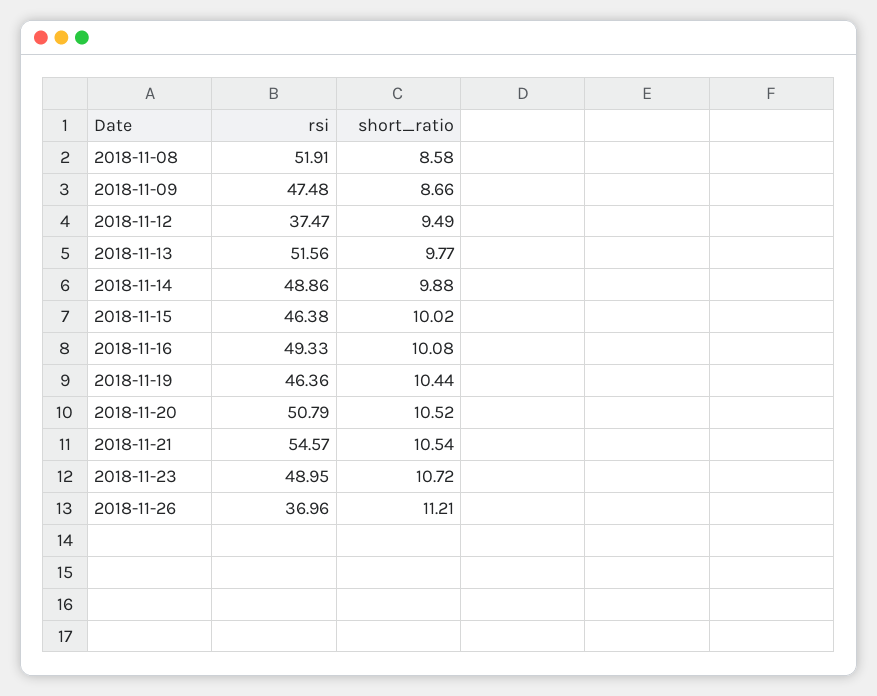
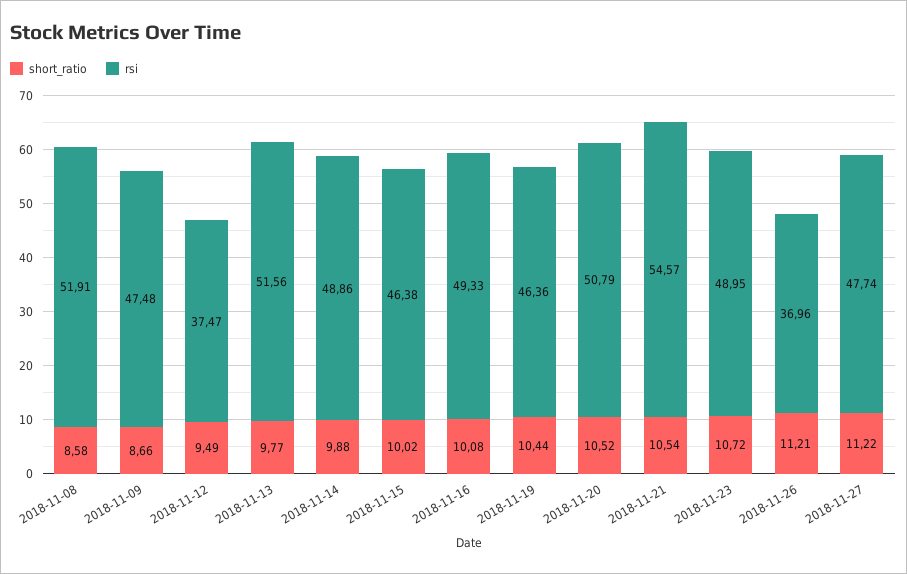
short_ratio, 2018-11-27: none -> 11.22
rsi, 2018-11-27: none -> 47.74

